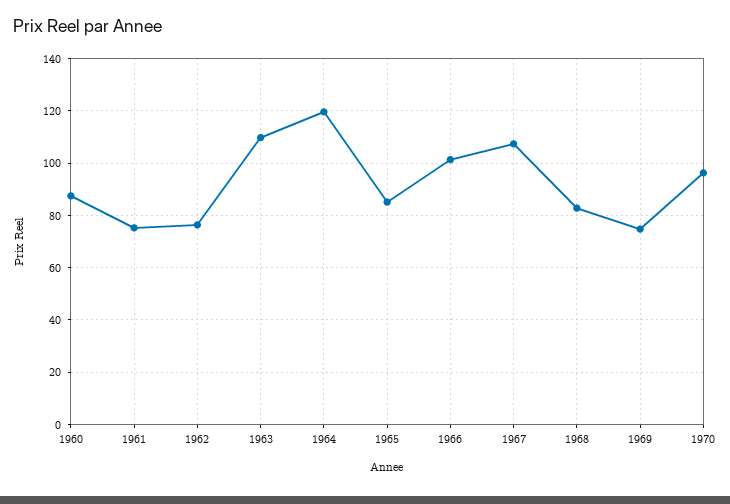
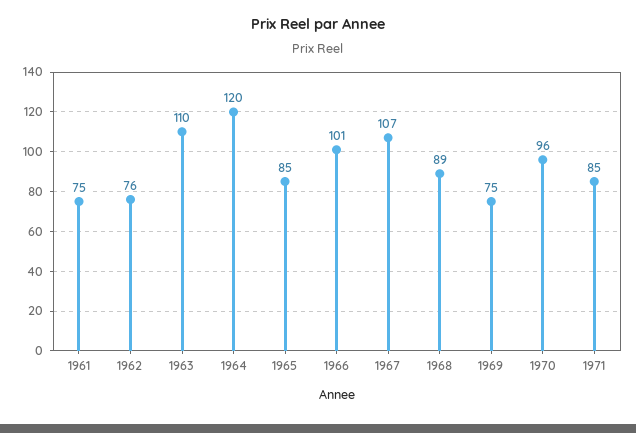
1960: 87.5 -> none
1968: 82.5 -> 89
1971: none -> 85

